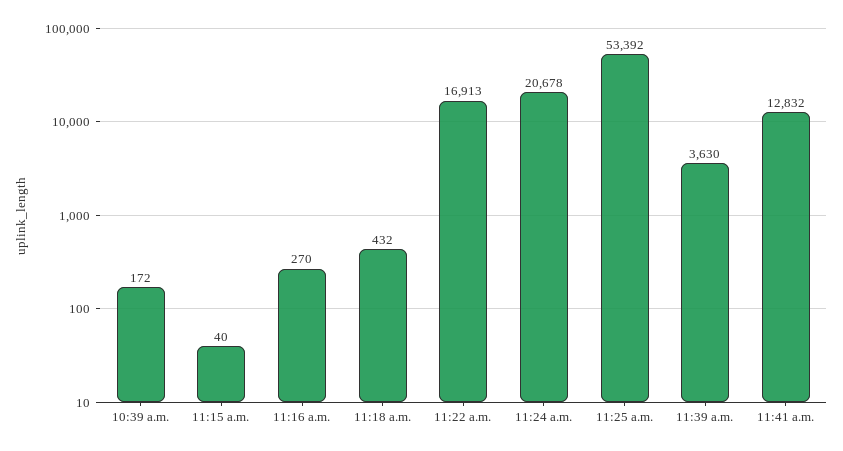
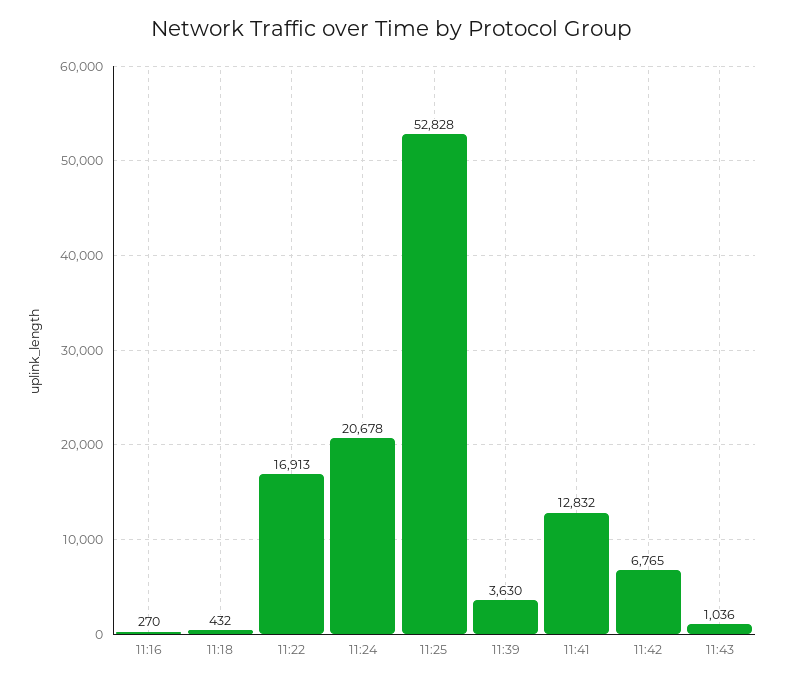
10:39 a.m.: 172 -> none
11:15 a.m.: 40 -> none
11:25 a.m.: 53392 -> 52828
11:42: none -> 6765
11:43: none -> 1036

